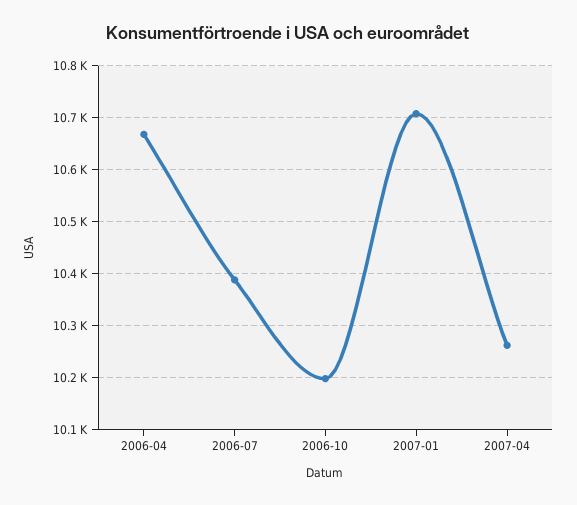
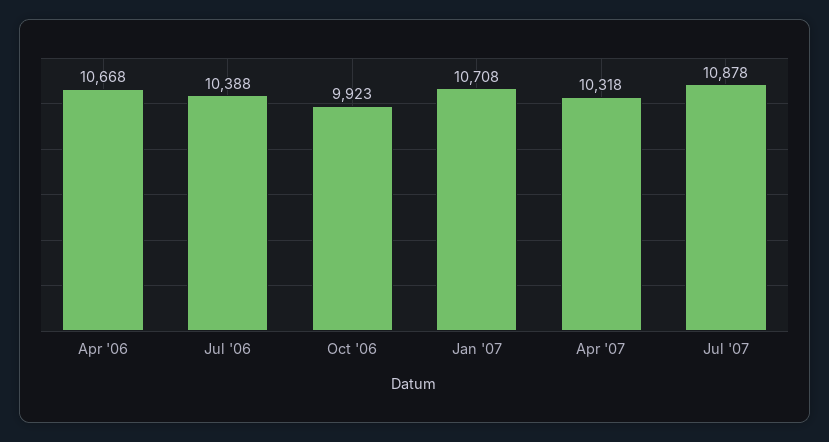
2006-10: 10200 -> 9923
2007-04: 10260 -> 10318
Jul '07: none -> 10878

